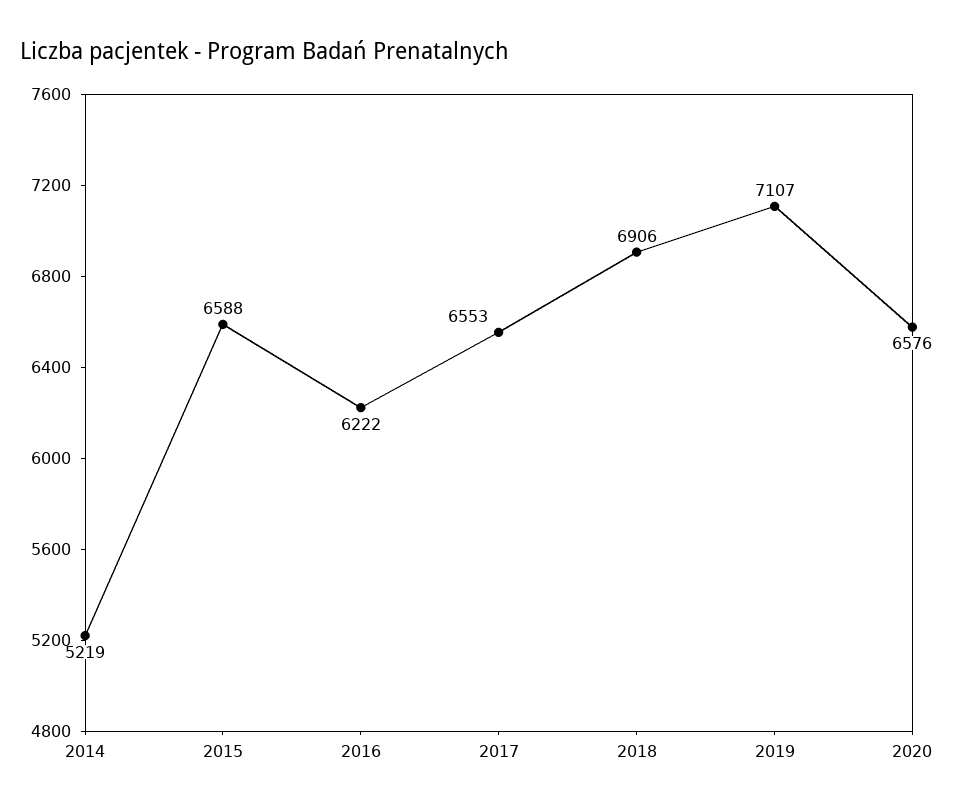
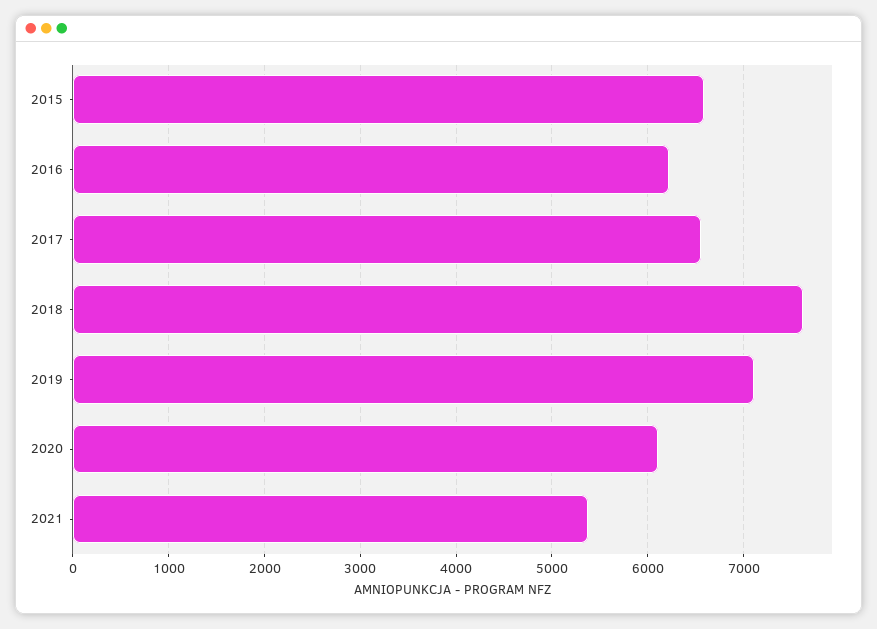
2014: 5219 -> none
2018: 6906 -> 7600
2020: 6576 -> 6100
2021: none -> 5400

